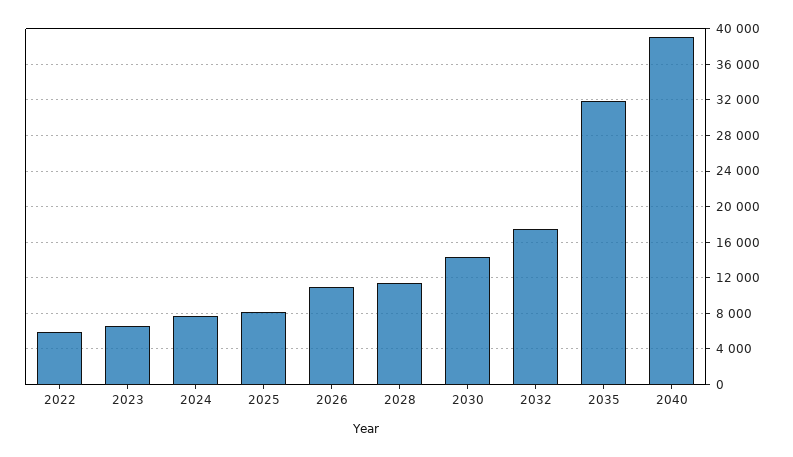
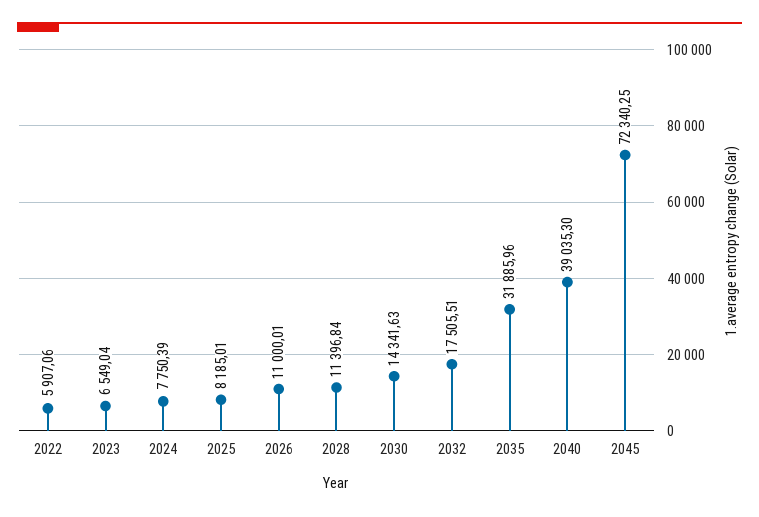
2045: none -> 72340.25

